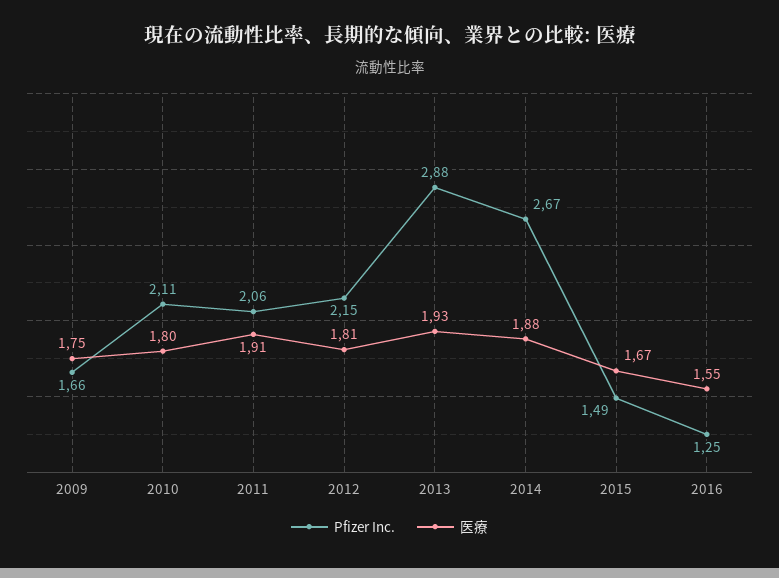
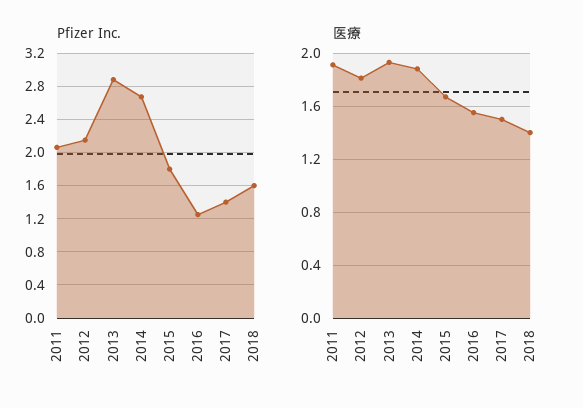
Pfizer Inc., 2009: 1.66 -> none
医療, 2009: 1.75 -> none
Pfizer Inc., 2010: 2.11 -> none
医療, 2010: 1.8 -> none
Pfizer Inc., 2015: 1.49 -> 1.8
Pfizer Inc., 2017: none -> 1.4
Pfizer Inc., 2018: none -> 1.6
医療, 2017: none -> 1.5
医療, 2018: none -> 1.4

